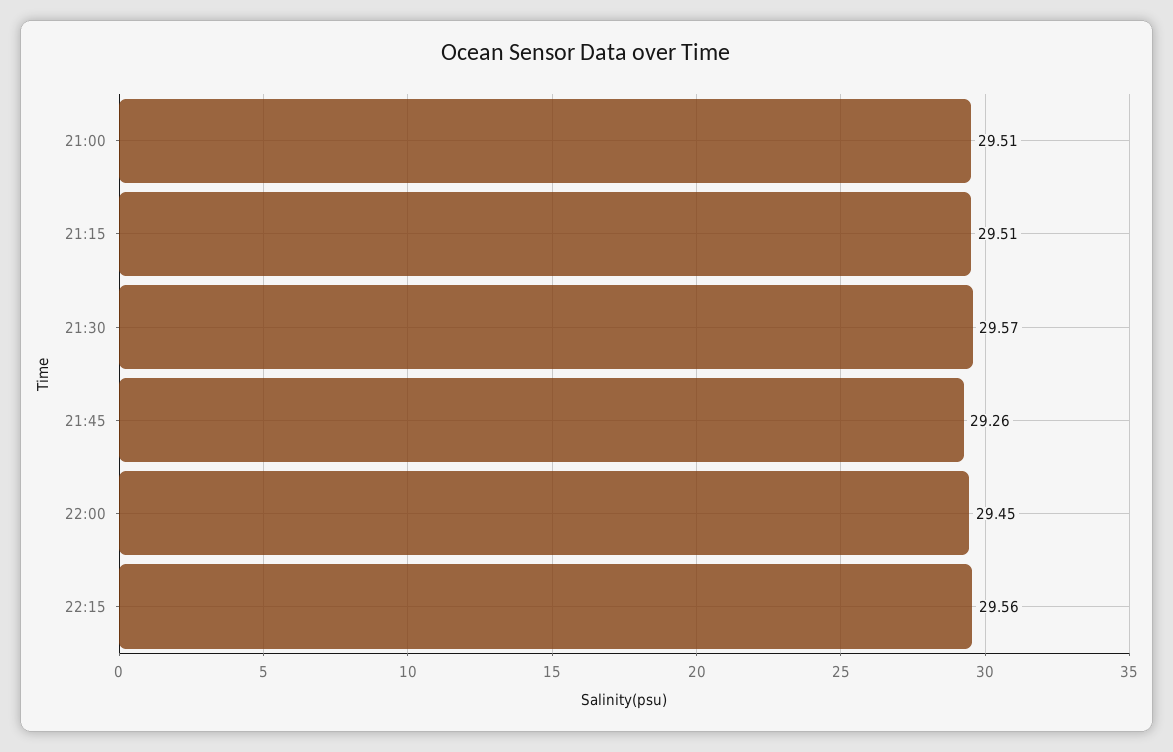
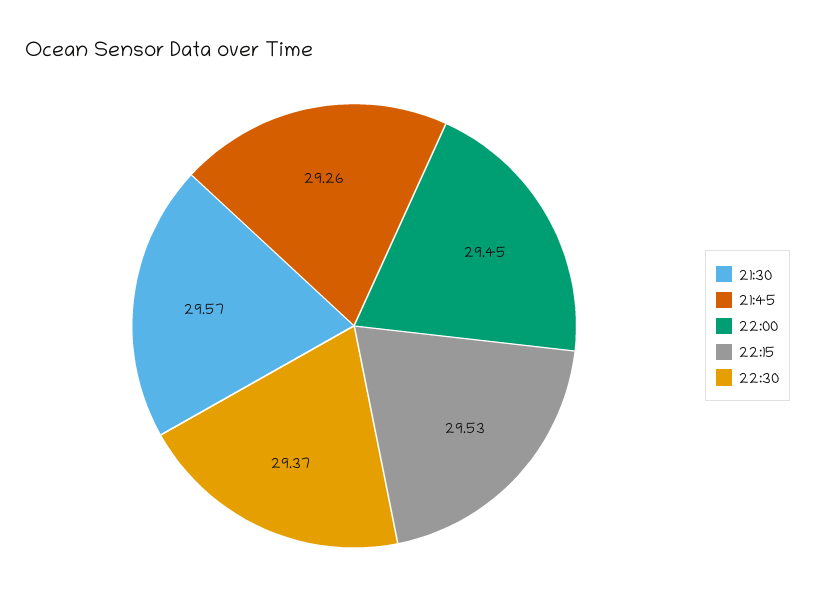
21:00: 29.51 -> none
21:15: 29.51 -> none
22:15: 29.56 -> 29.53
22:30: none -> 29.37

